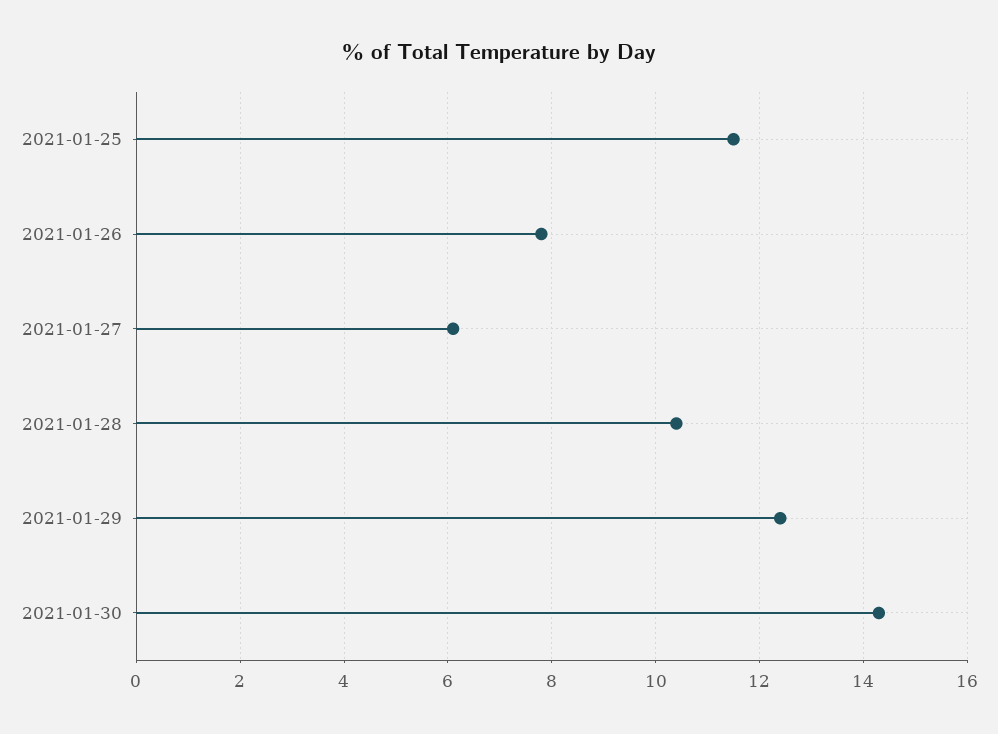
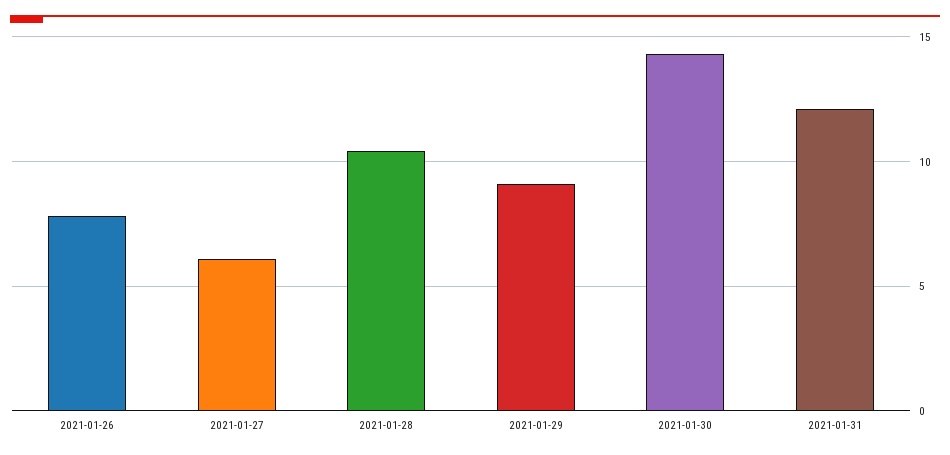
2021-01-25: 11.5 -> none
2021-01-29: 12.5 -> 9
2021-01-31: none -> 12

